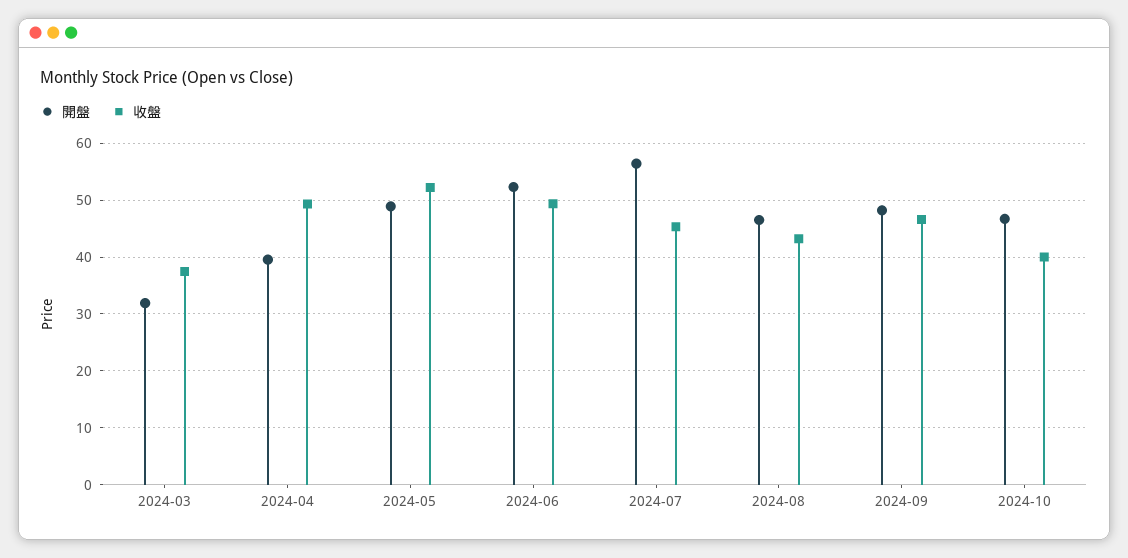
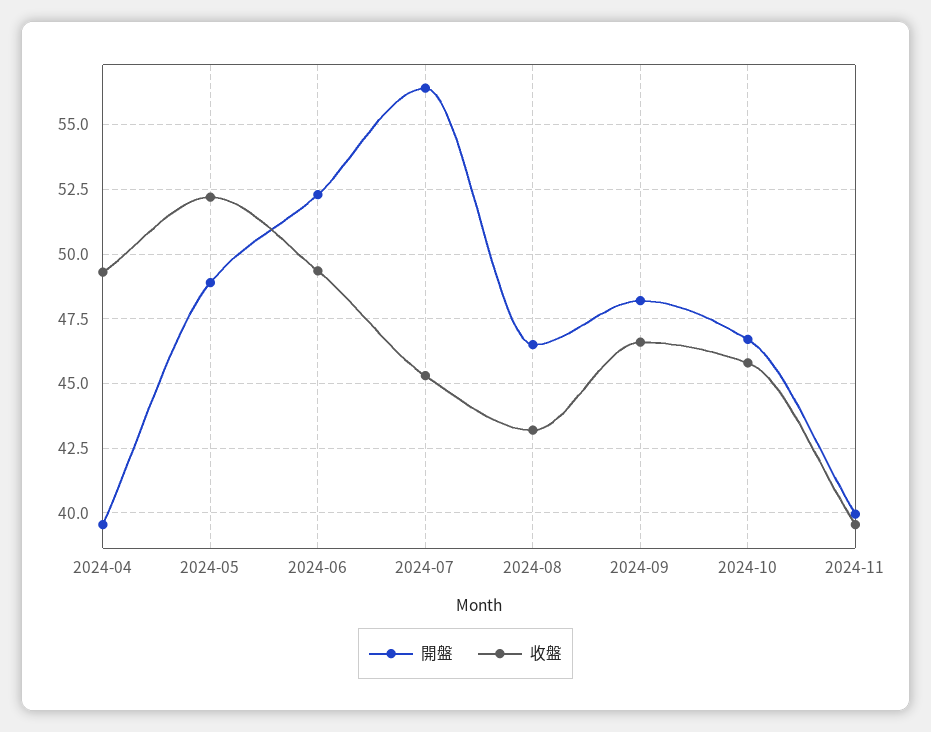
開盤, 2024-03: 32 -> none
收盤, 2024-03: 38 -> none
收盤, 2024-10: 40 -> 45.75
開盤, 2024-11: none -> 40
收盤, 2024-11: none -> 39.5

